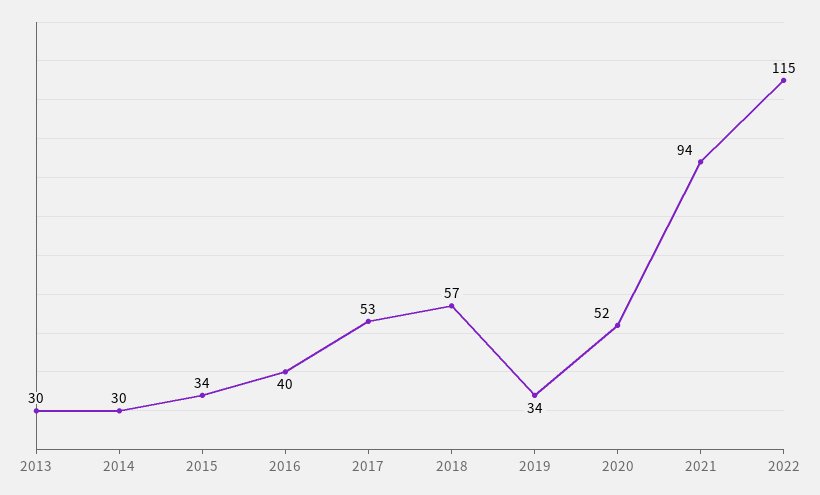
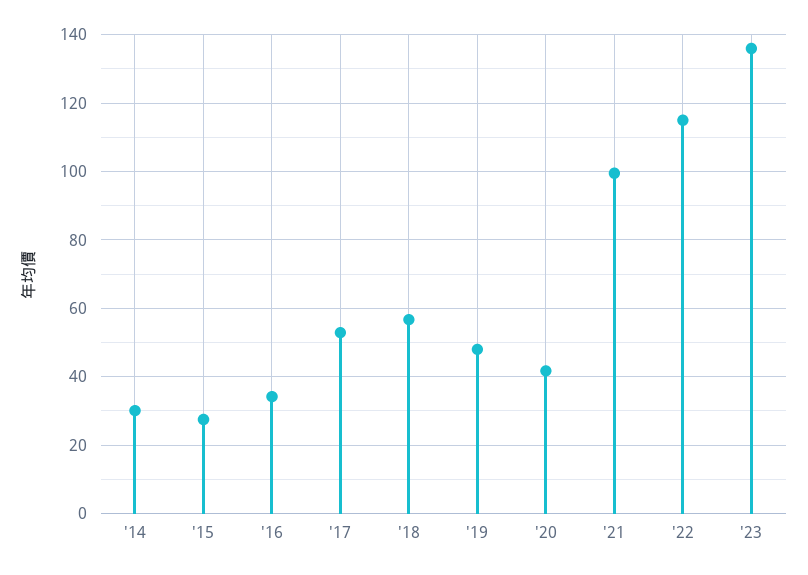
2013: 30 -> none
2015: 34 -> 28
2016: 40 -> 34
2019: 34 -> 48
2020: 52 -> 42
2021: 94 -> 100
'23: none -> 136

